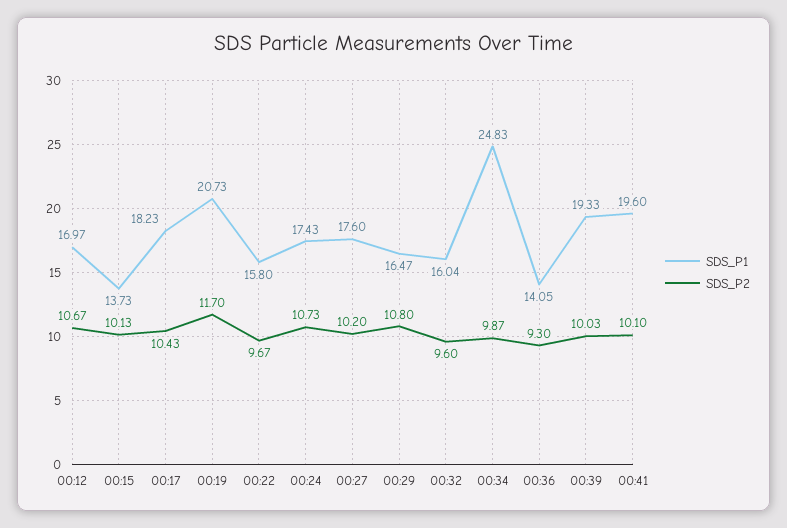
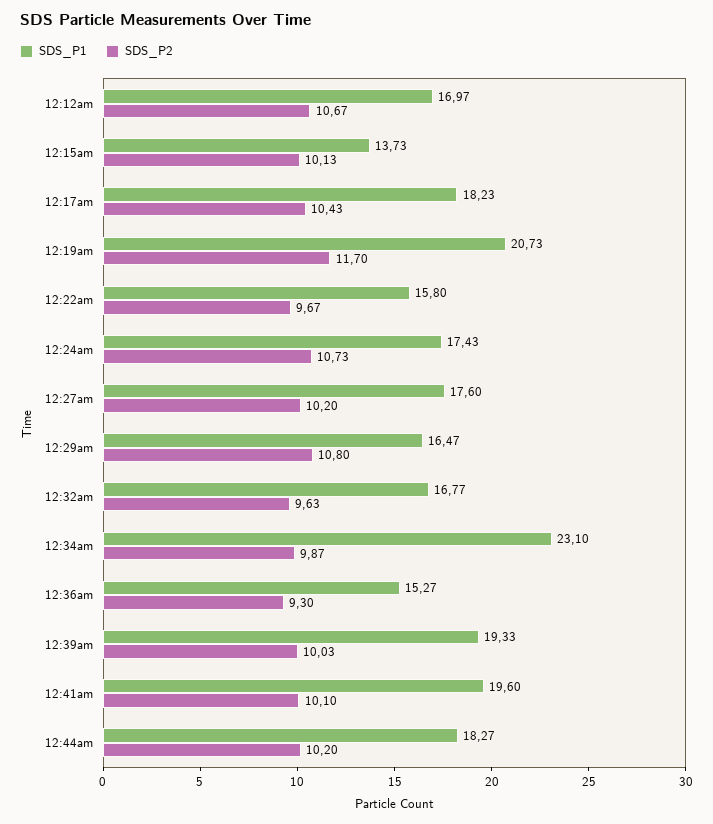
SDS_P1, 00:32: 16.04 -> 16.77
SDS_P2, 00:32: 9.6 -> 9.63
SDS_P1, 00:34: 24.83 -> 23.1
SDS_P1, 00:36: 14.05 -> 15.27
SDS_P1, 12:44am: none -> 18.27
SDS_P2, 12:44am: none -> 10.2

